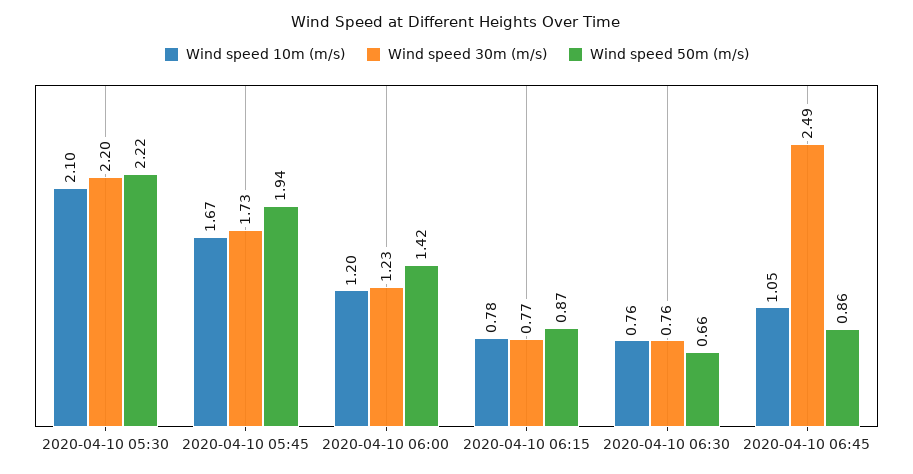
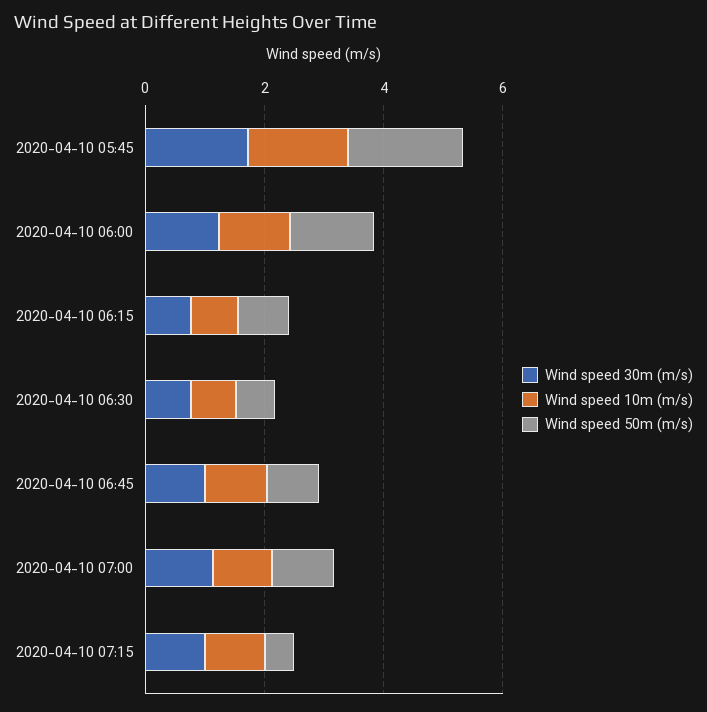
Wind speed 10m (m/s), 2020-04-10 05:30: 2.1 -> none
Wind speed 30m (m/s), 2020-04-10 05:30: 2.2 -> none
Wind speed 50m (m/s), 2020-04-10 05:30: 2.22 -> none
Wind speed 30m (m/s), 2020-04-10 06:45: 2.49 -> 1
Wind speed 30m (m/s), 2020-04-10 07:00: none -> 1
Wind speed 10m (m/s), 2020-04-10 07:00: none -> 1
Wind speed 50m (m/s), 2020-04-10 07:00: none -> 1
Wind speed 30m (m/s), 2020-04-10 07:15: none -> 1
Wind speed 10m (m/s), 2020-04-10 07:15: none -> 1
Wind speed 50m (m/s), 2020-04-10 07:15: none -> 0.5

